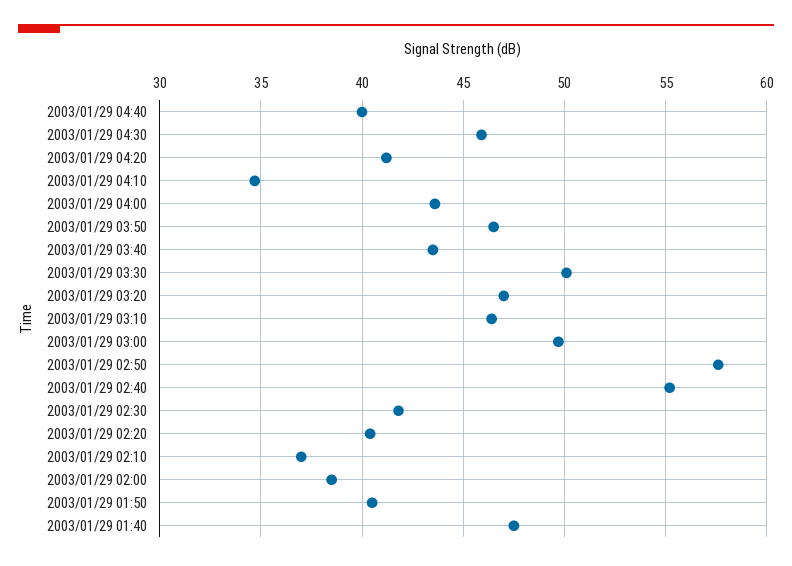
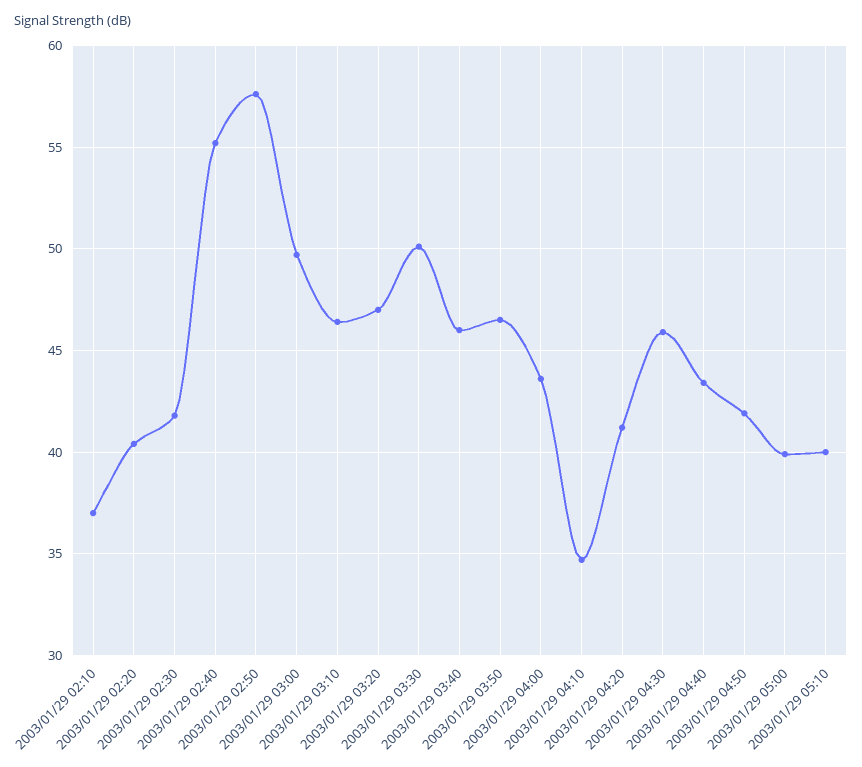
2003/01/29 04:40: 40 -> 43.5
2003/01/29 03:40: 43.5 -> 46
2003/01/29 02:00: 38.5 -> none
2003/01/29 01:50: 40.5 -> none
2003/01/29 01:40: 47.5 -> none
2003/01/29 04:50: none -> 42
2003/01/29 05:00: none -> 40
2003/01/29 05:10: none -> 40

